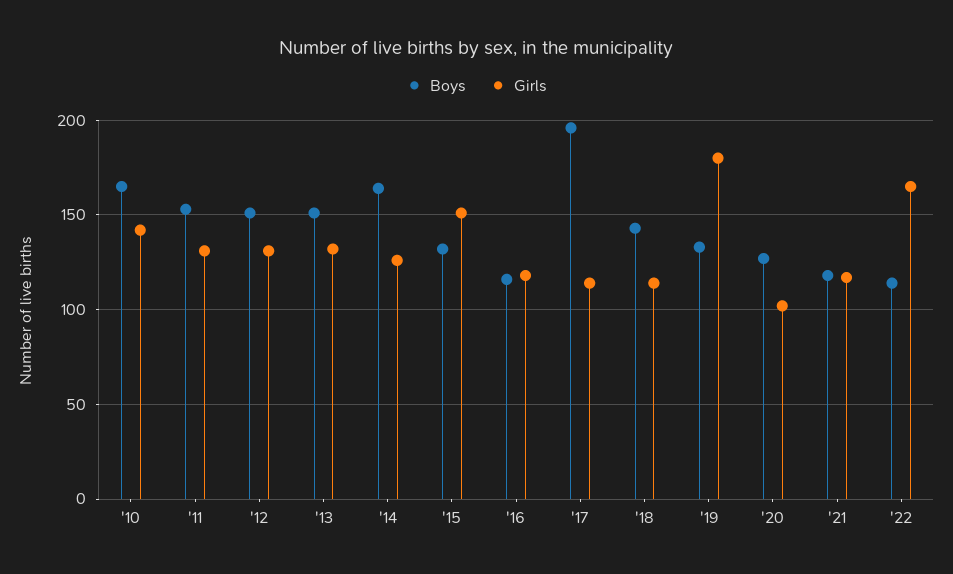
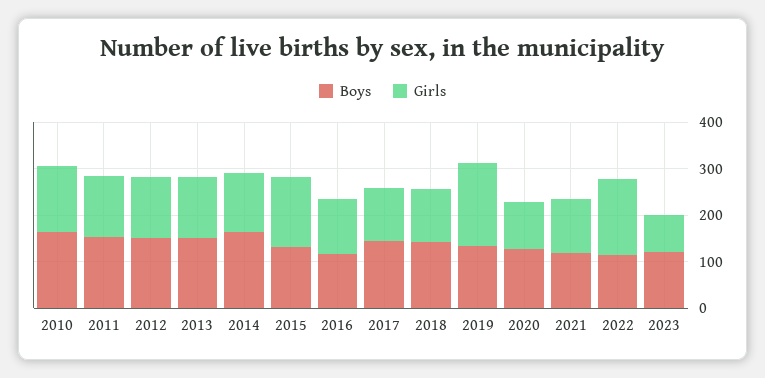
Boys, '17: 195 -> 140
Boys, 2023: none -> 120
Girls, 2023: none -> 80

